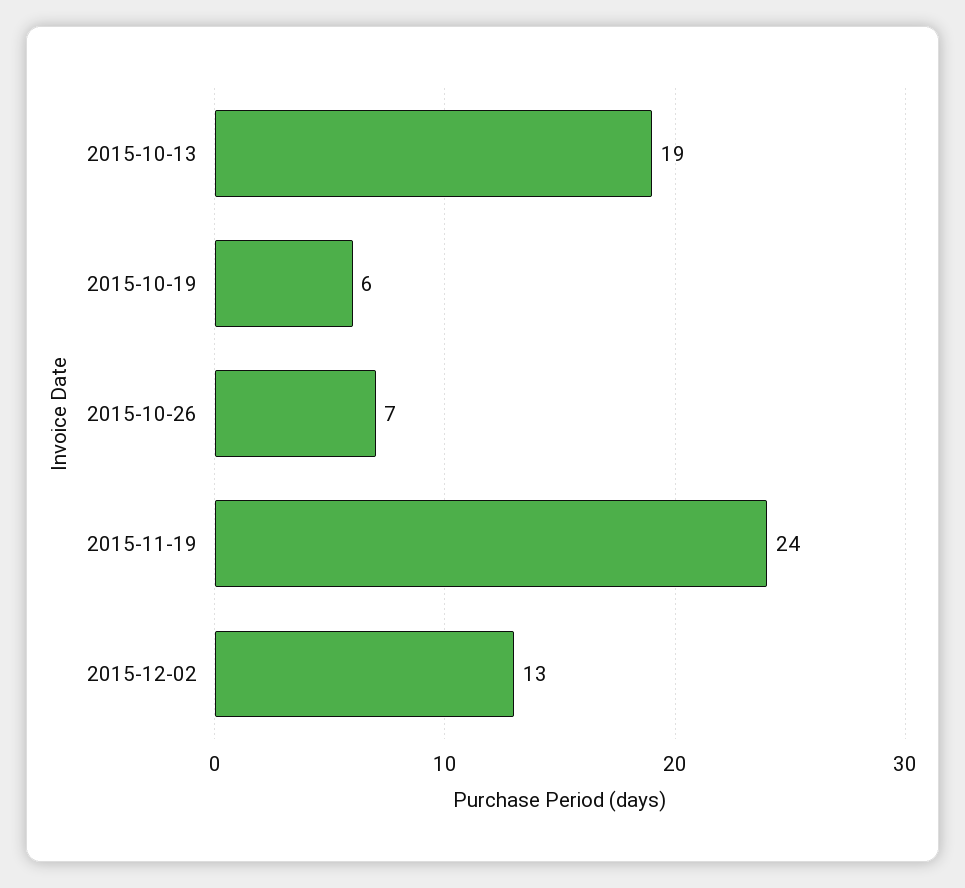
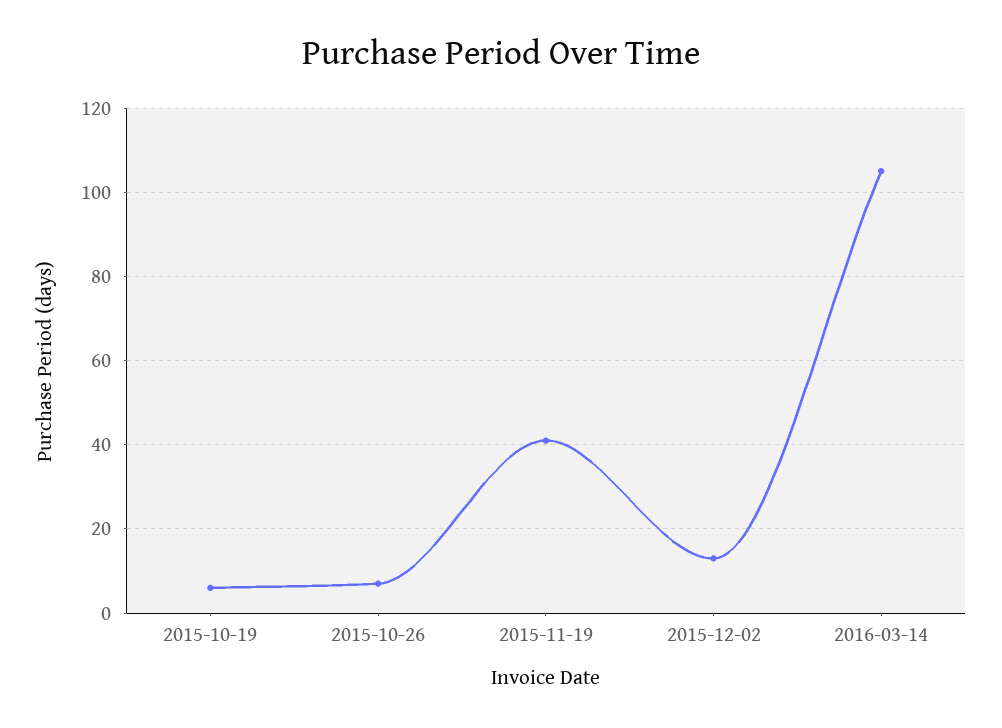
2015-10-13: 19 -> none
2015-11-19: 24 -> 40
2016-03-14: none -> 105

